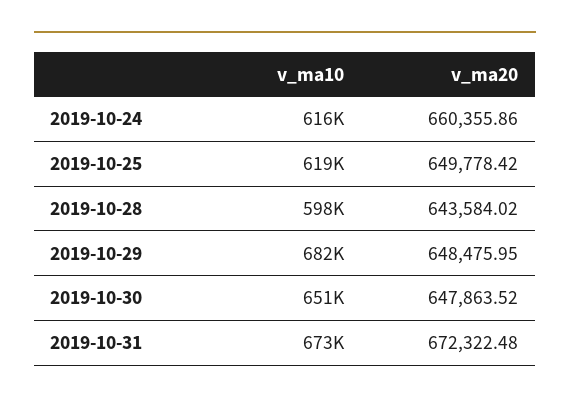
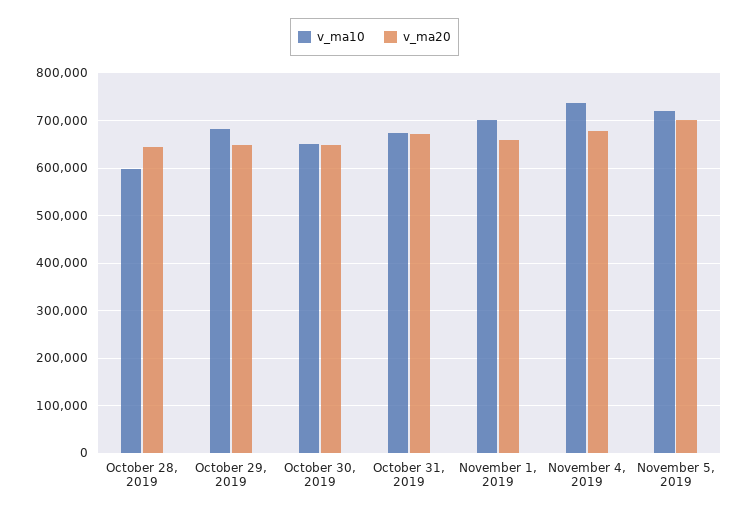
v_ma10, 2019-10-24: 616000 -> none
v_ma20, 2019-10-24: 660355.86 -> none
v_ma10, 2019-10-25: 619000 -> none
v_ma20, 2019-10-25: 649778.42 -> none
v_ma10, November 1, 2019: none -> 700000
v_ma20, November 1, 2019: none -> 660000
v_ma10, November 4, 2019: none -> 740000
v_ma20, November 4, 2019: none -> 680000
v_ma10, November 5, 2019: none -> 720000
v_ma20, November 5, 2019: none -> 700000

